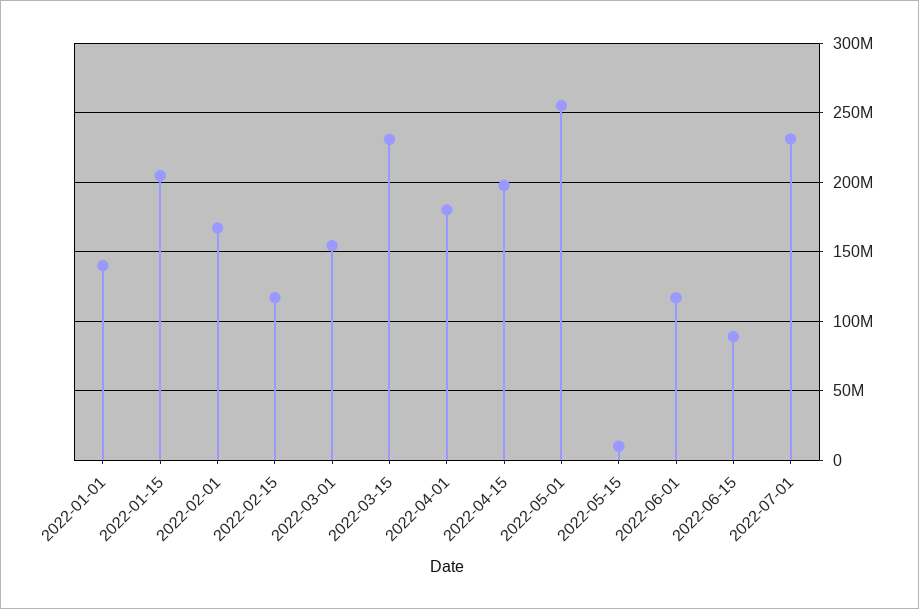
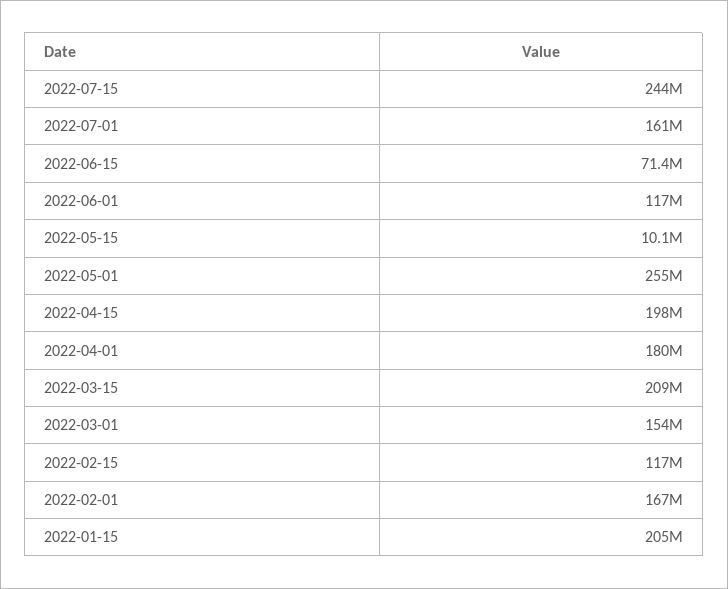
2022-01-01: 140000000 -> none
2022-03-15: 230000000 -> 209000000
2022-06-15: 90000000 -> 71400000
2022-07-01: 230000000 -> 161000000
2022-07-15: none -> 244000000

